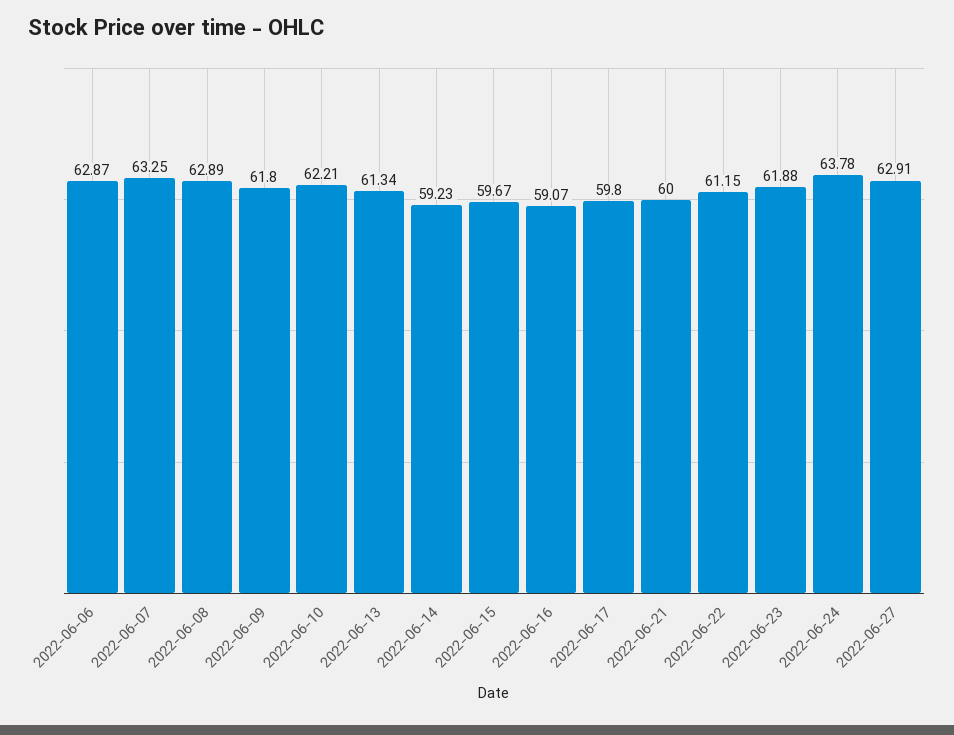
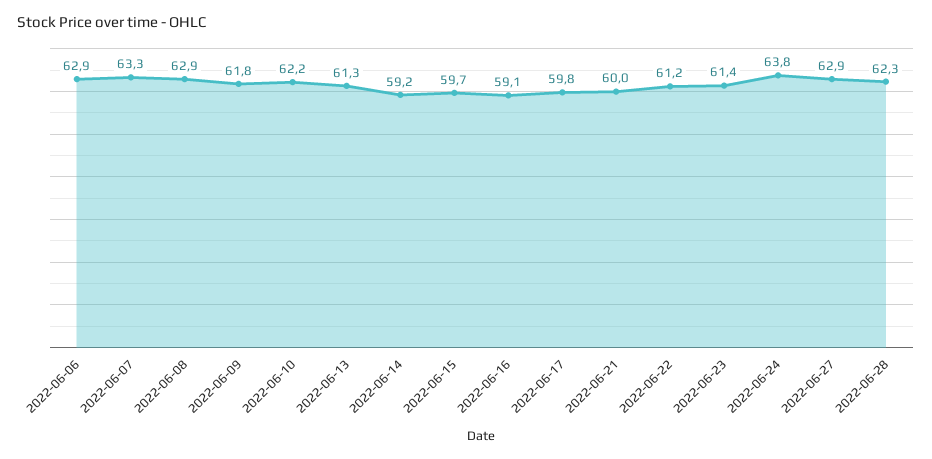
2022-06-23: 61.88 -> 61.4
2022-06-28: none -> 62.3

